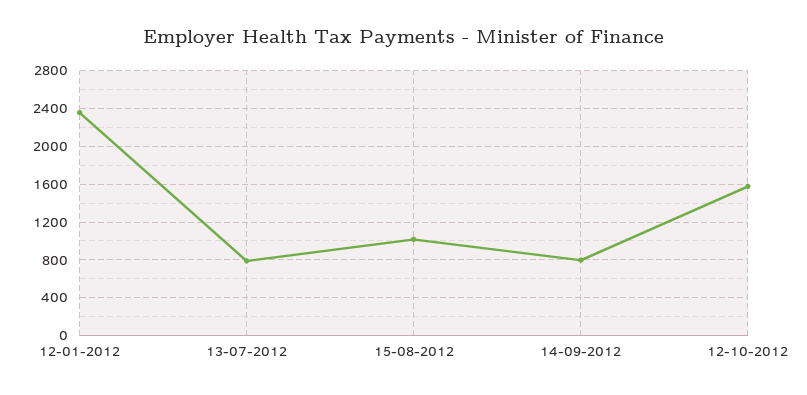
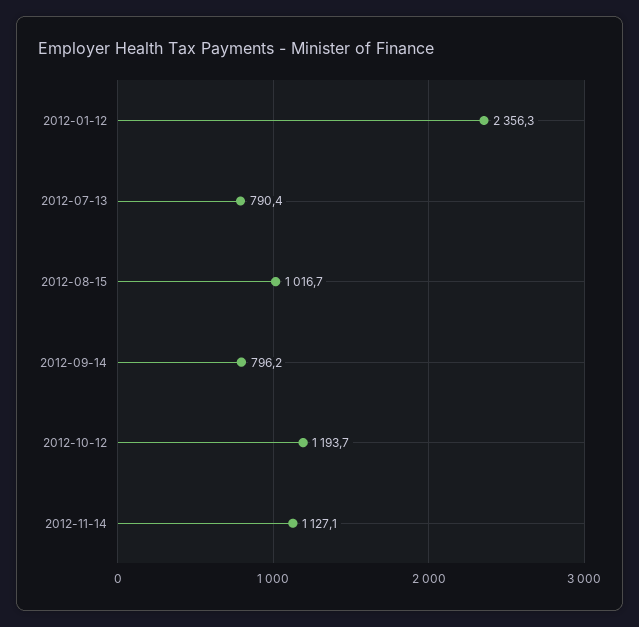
12-10-2012: 1600 -> 1193.7
2012-11-14: none -> 1127.1

